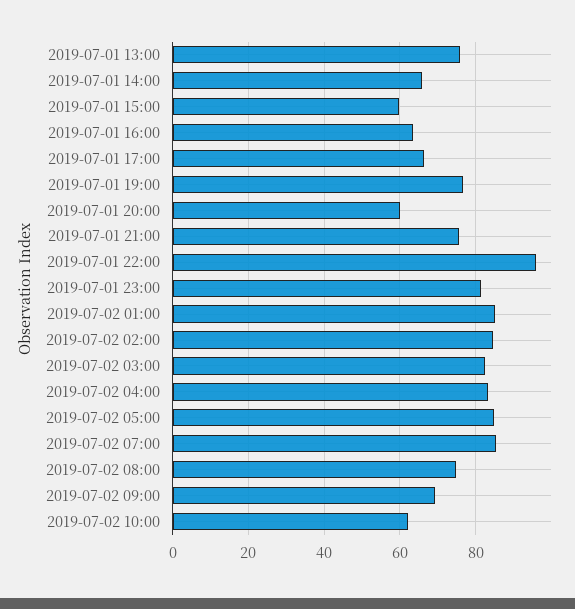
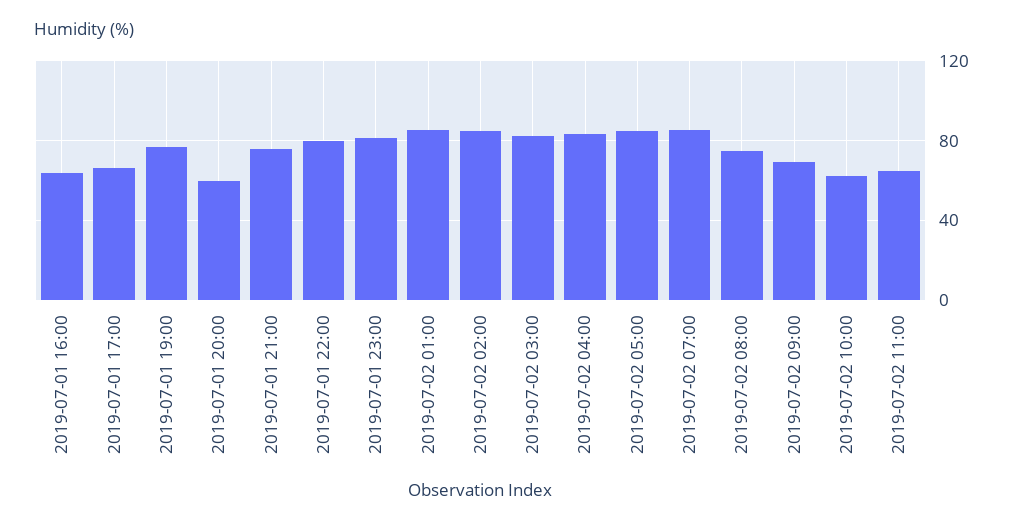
2019-07-01 13:00: 76 -> none
2019-07-01 14:00: 66 -> none
2019-07-01 15:00: 60 -> none
2019-07-01 22:00: 96 -> 80
2019-07-02 11:00: none -> 65

